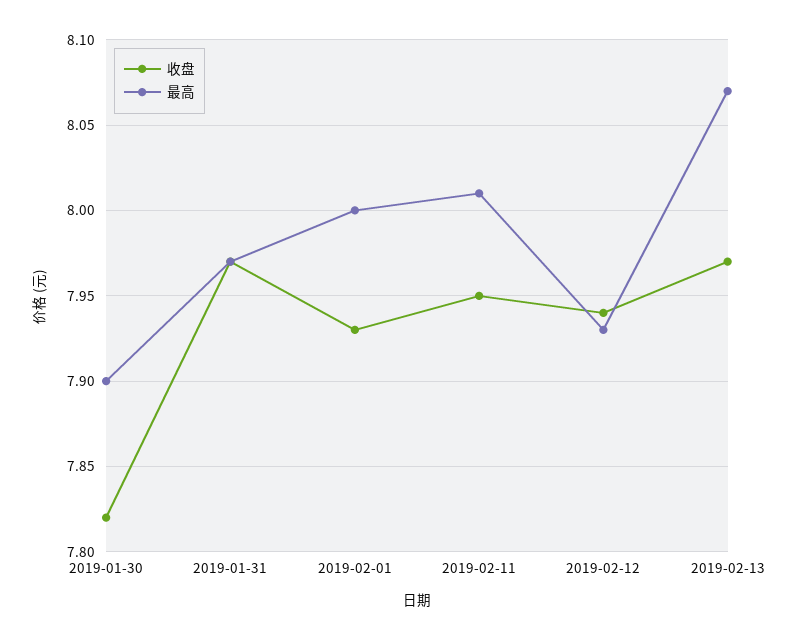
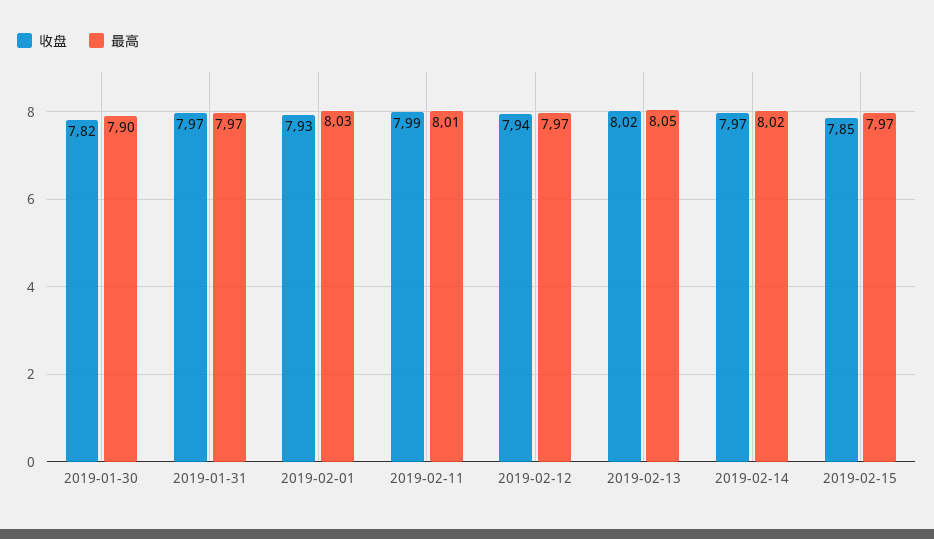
最高, 2019-02-01: 8 -> 8.03
收盘, 2019-02-11: 7.95 -> 7.99
最高, 2019-02-12: 7.93 -> 7.97
收盘, 2019-02-13: 7.97 -> 8.02
最高, 2019-02-13: 8.07 -> 8.05
收盘, 2019-02-14: none -> 7.97
最高, 2019-02-14: none -> 8.02
收盘, 2019-02-15: none -> 7.85
最高, 2019-02-15: none -> 7.97

